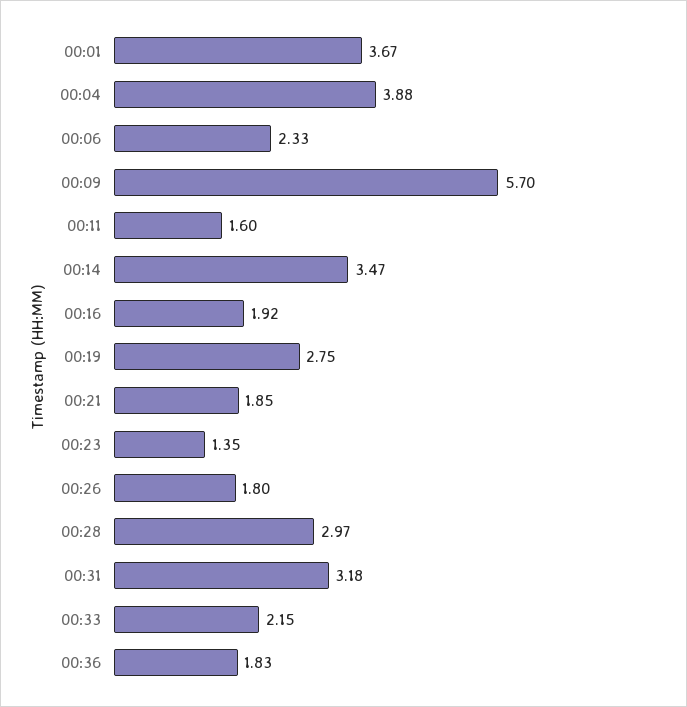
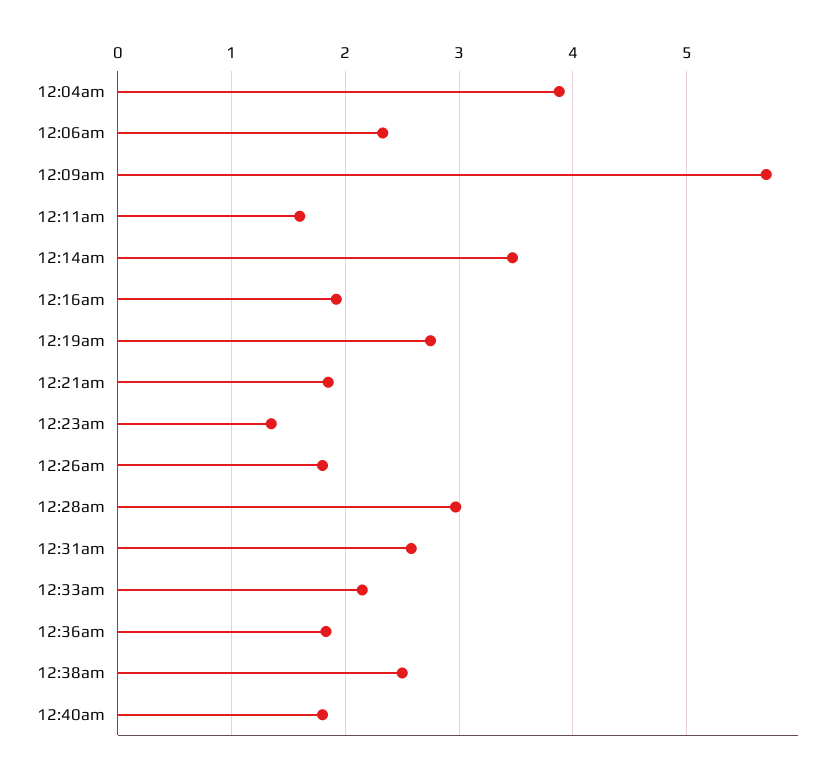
00:01: 3.67 -> none
00:31: 3.18 -> 2.6
12:38am: none -> 2.5
12:40am: none -> 1.8

